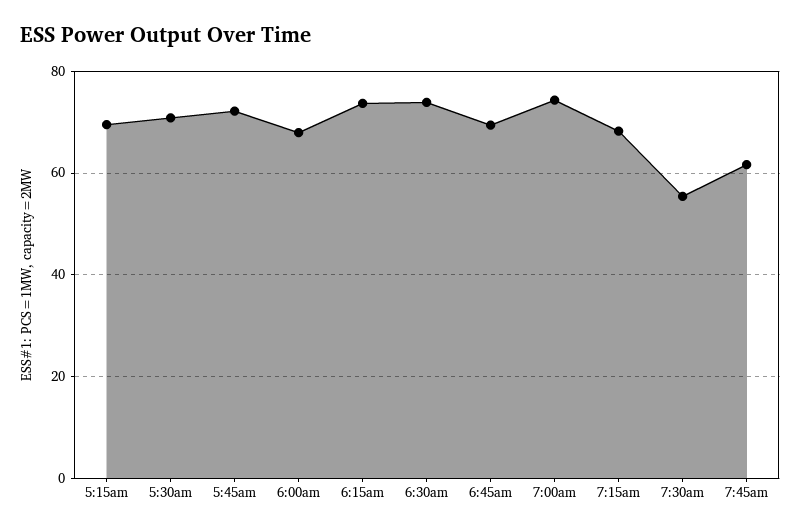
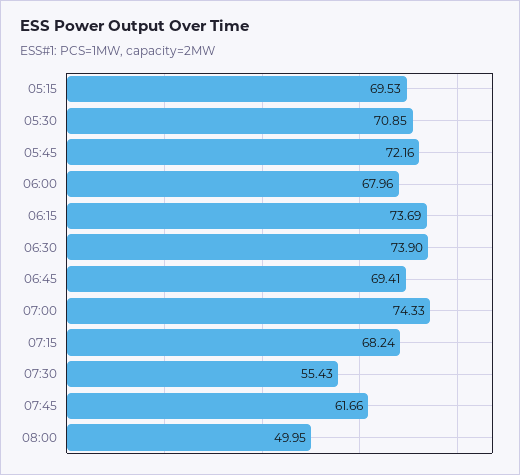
08:00: none -> 49.95

